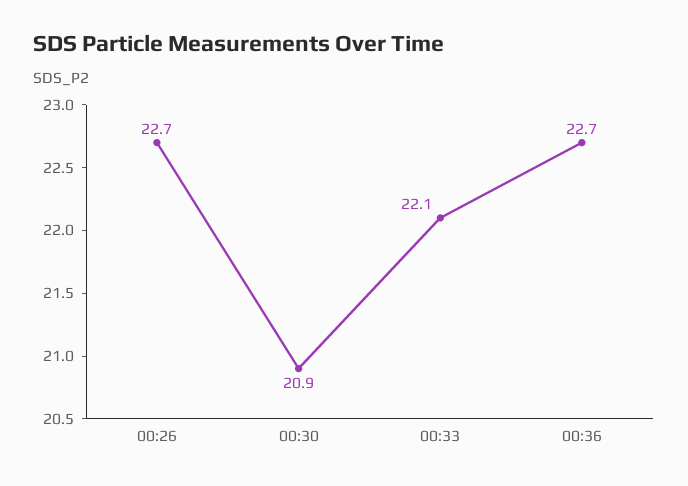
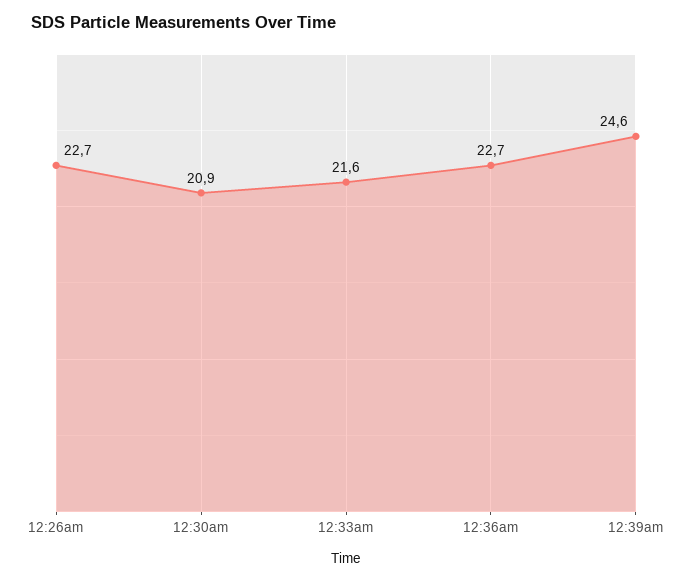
00:33: 22.1 -> 21.6
12:39am: none -> 24.6

